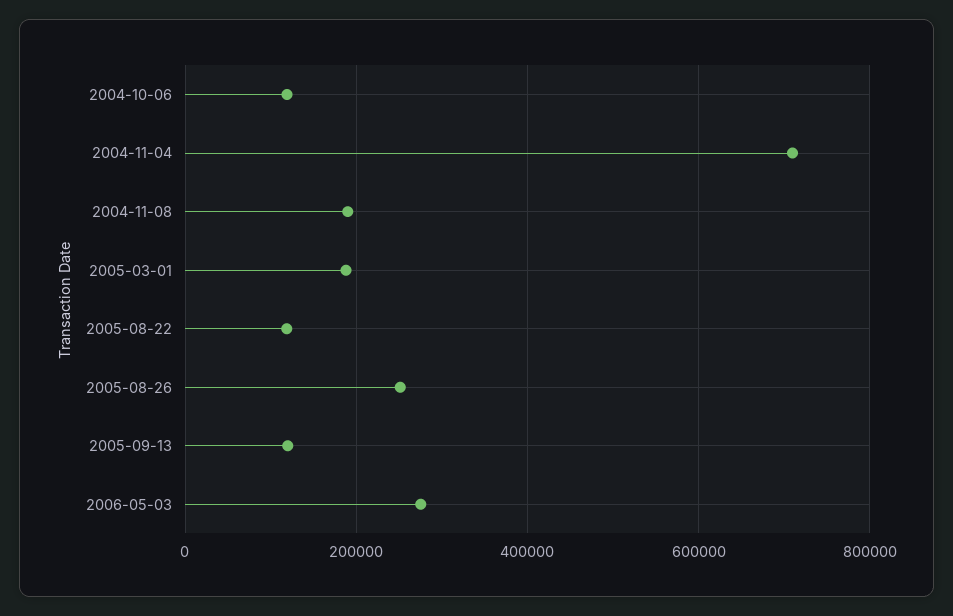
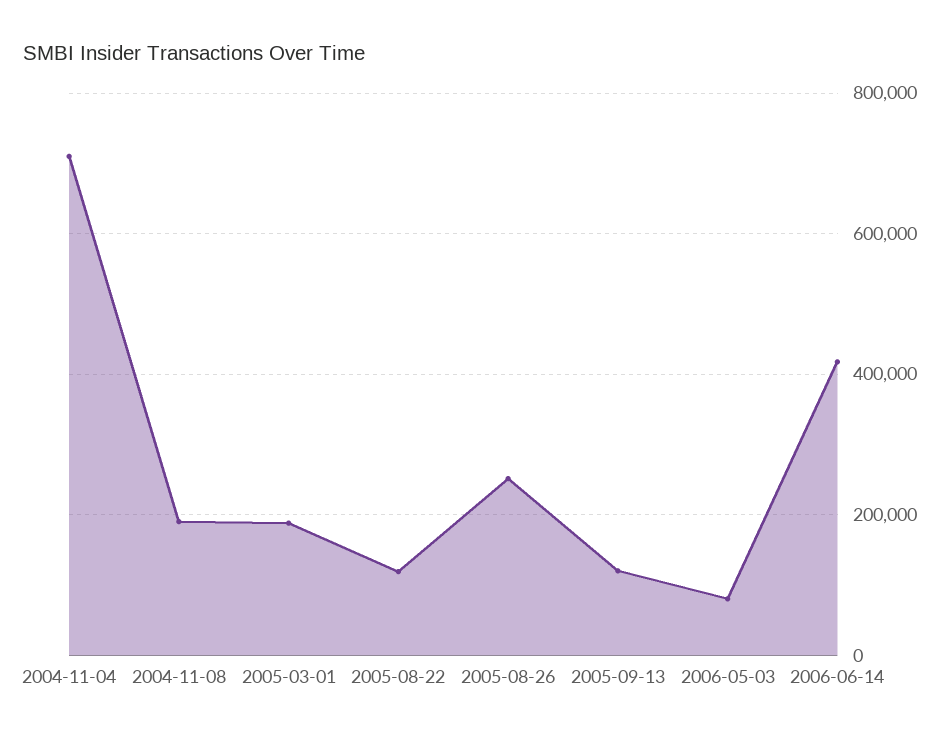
2004-10-06: 120000 -> none
2006-05-03: 280000 -> 80000
2006-06-14: none -> 420000

